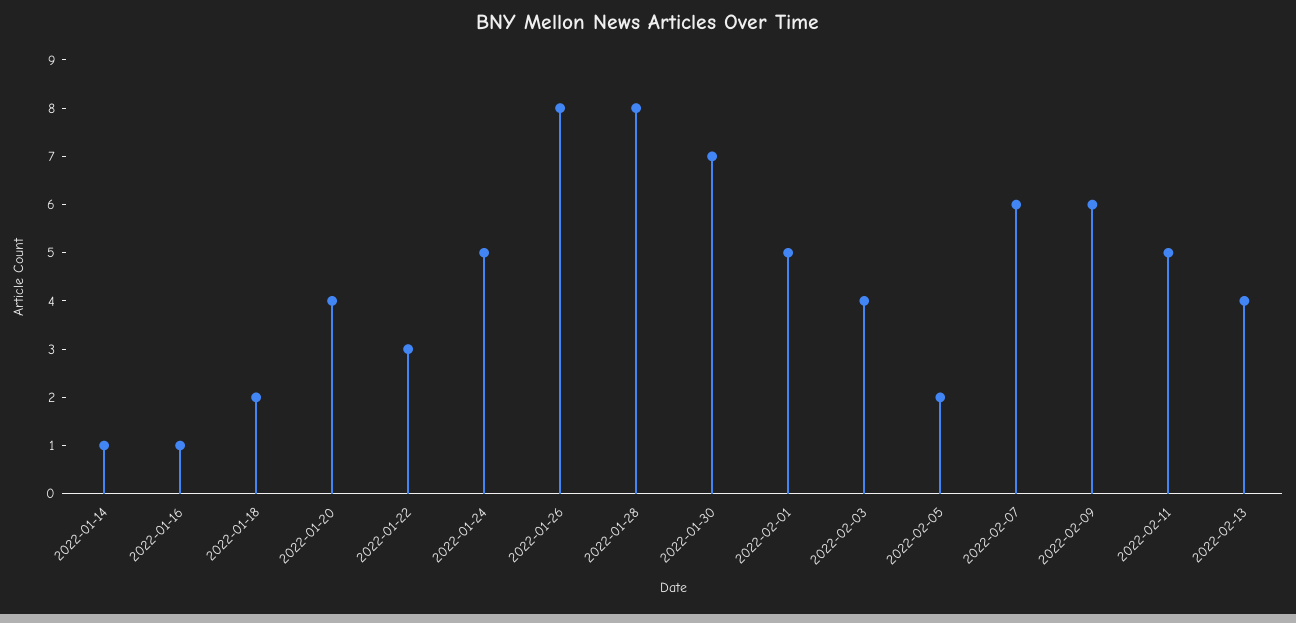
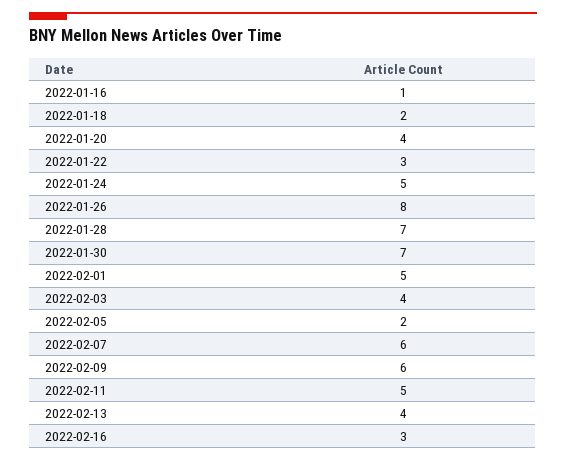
2022-01-14: 1 -> none
2022-01-28: 8 -> 7
2022-02-16: none -> 3

